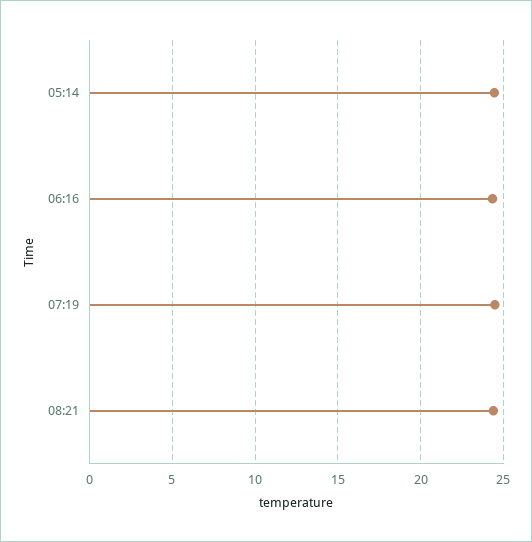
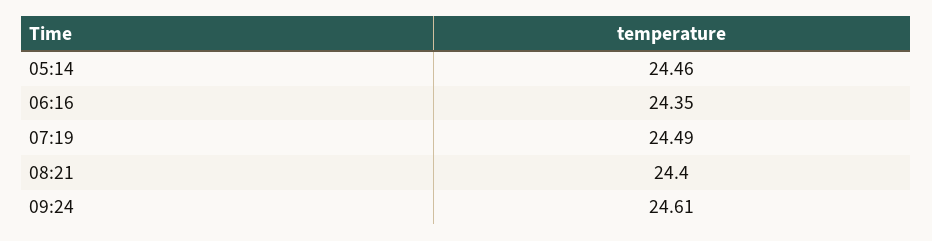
09:24: none -> 24.61

